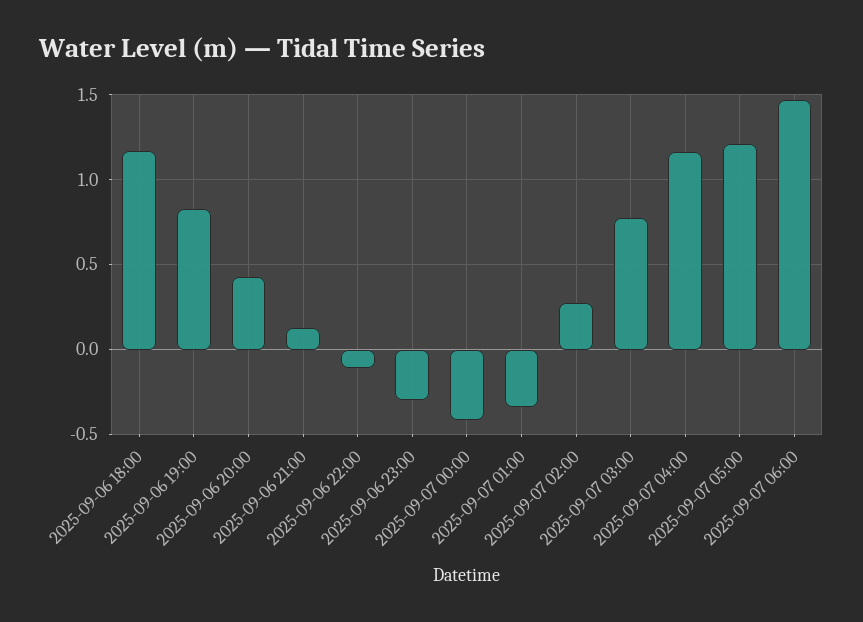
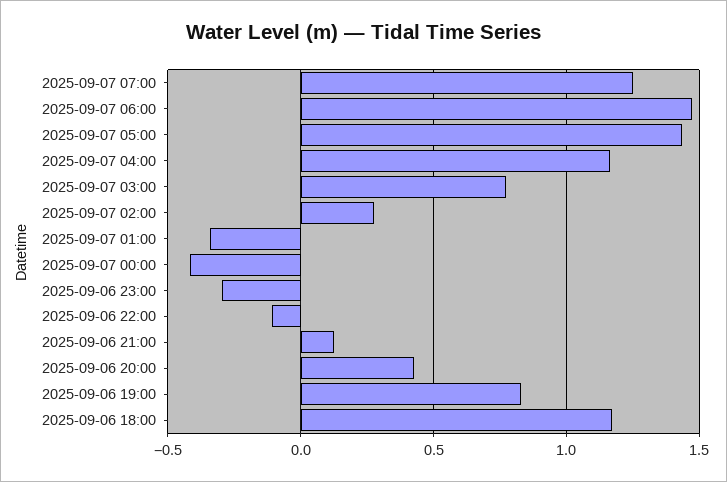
2025-09-07 05:00: 1.2 -> 1.45
2025-09-07 07:00: none -> 1.25

